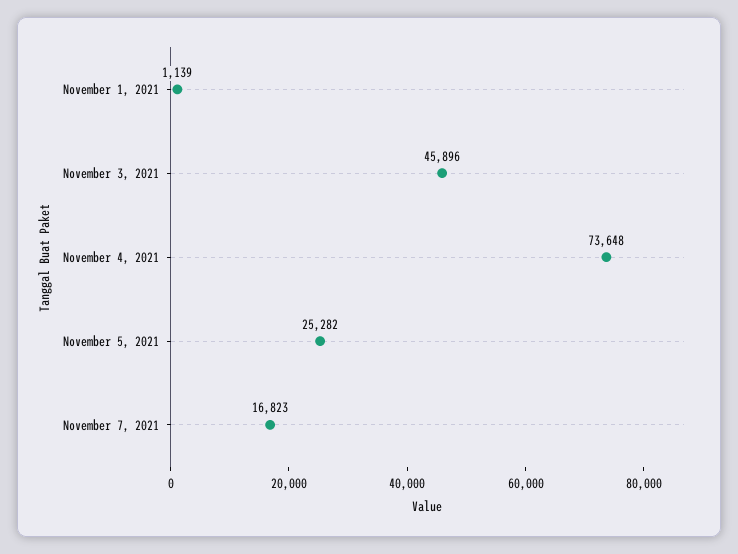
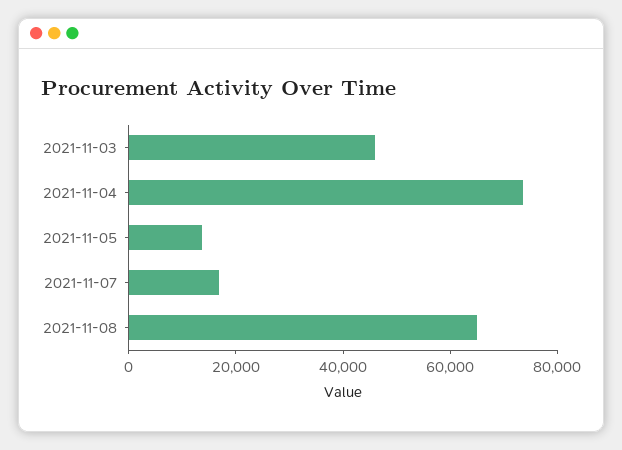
November 1, 2021: 1139 -> none
November 5, 2021: 25282 -> 15000
2021-11-08: none -> 65000

